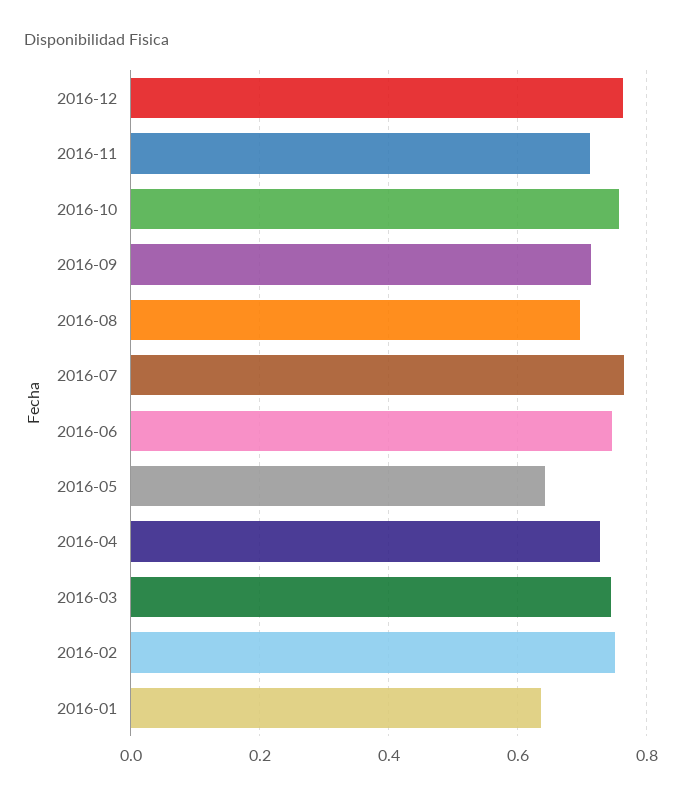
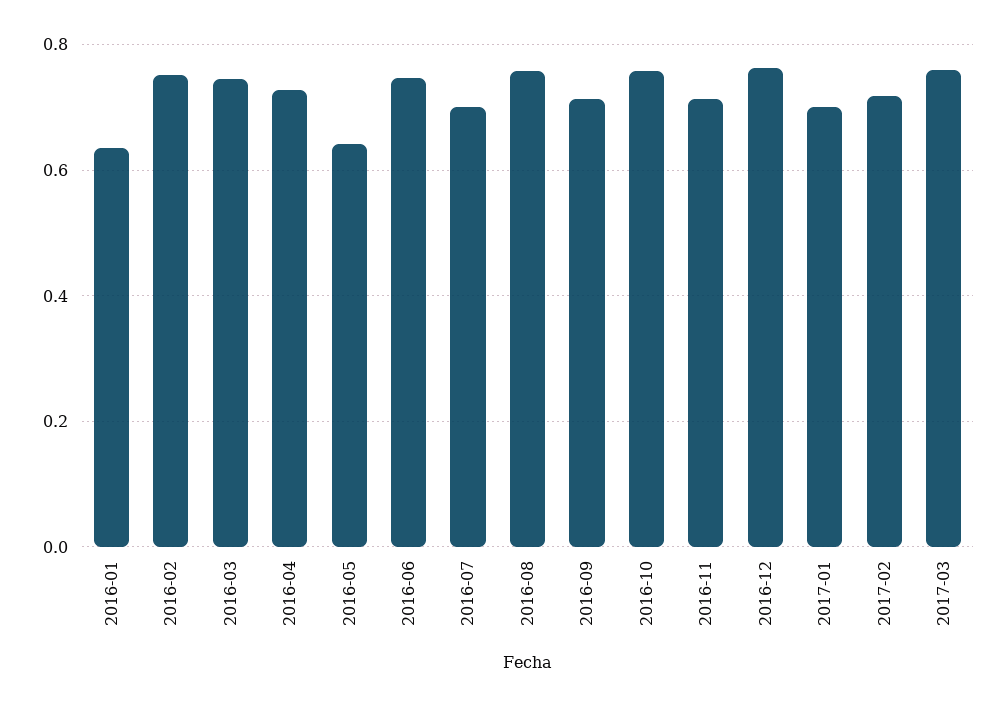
2016-08: 0.7 -> 0.76
2016-07: 0.76 -> 0.7
2017-01: none -> 0.7
2017-02: none -> 0.72
2017-03: none -> 0.76

